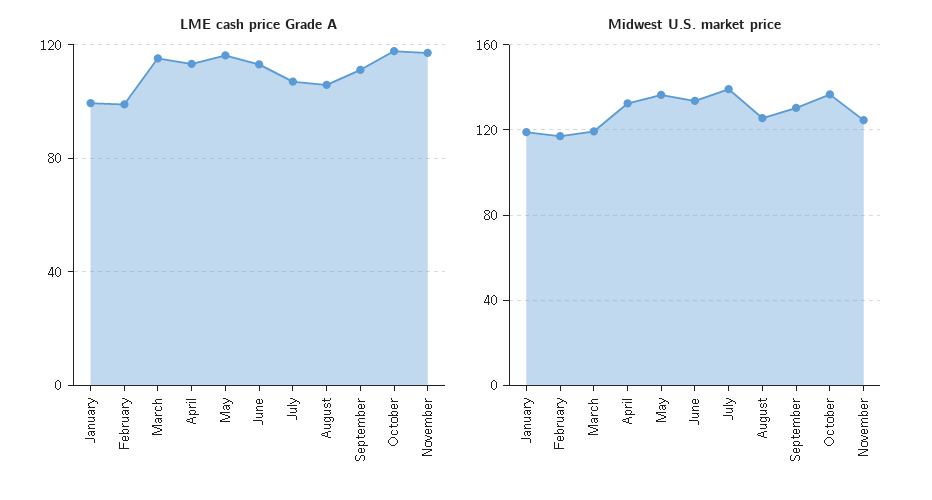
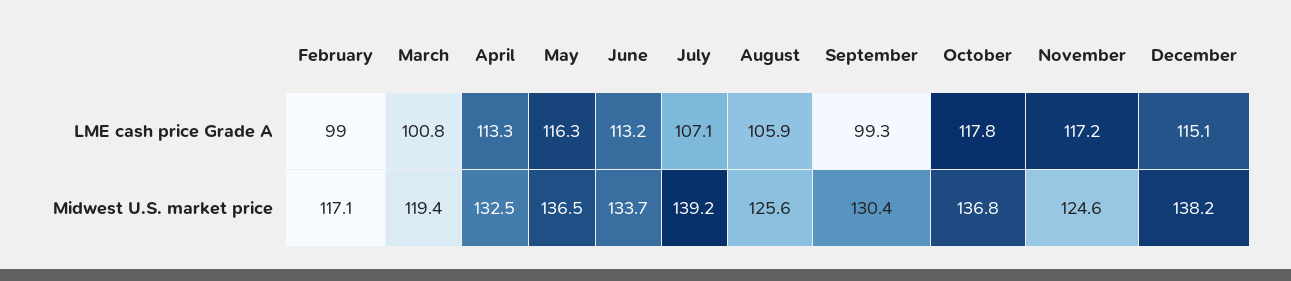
LME cash price Grade A, January: 100 -> none
LME cash price Grade A, March: 115 -> 100.8
LME cash price Grade A, September: 110 -> 99.3
Midwest U.S. market price, January: 120 -> none
LME cash price Grade A, December: none -> 115.1
Midwest U.S. market price, December: none -> 138.2

